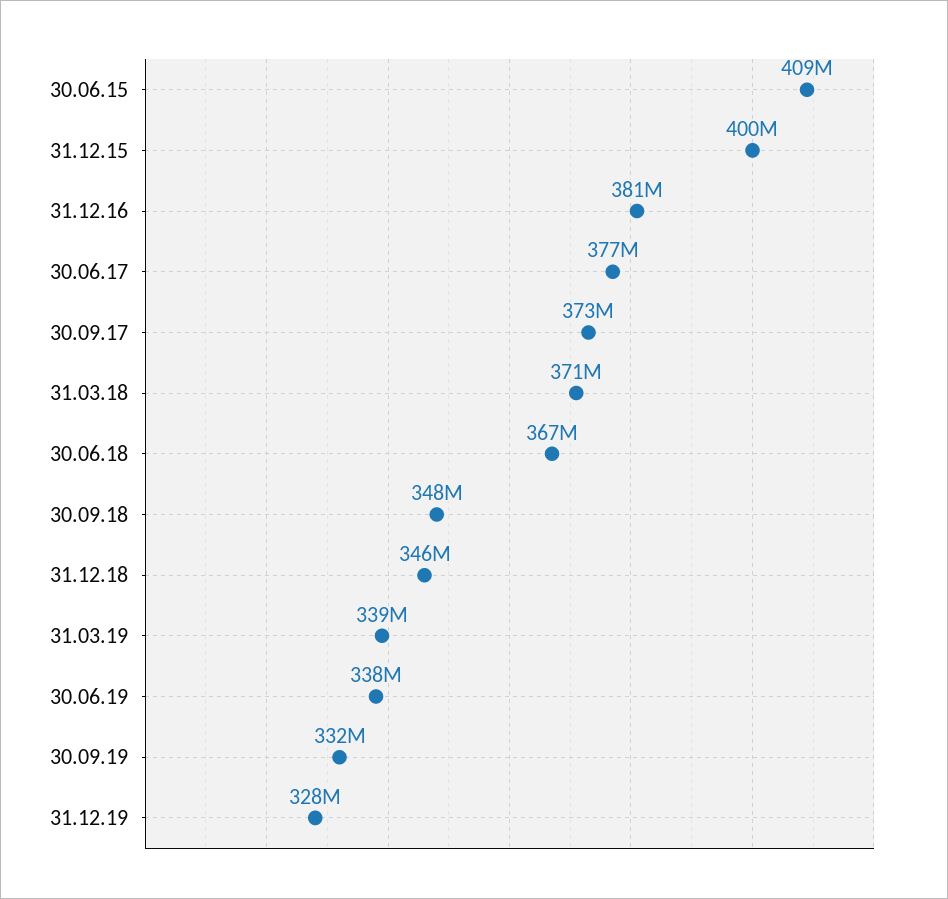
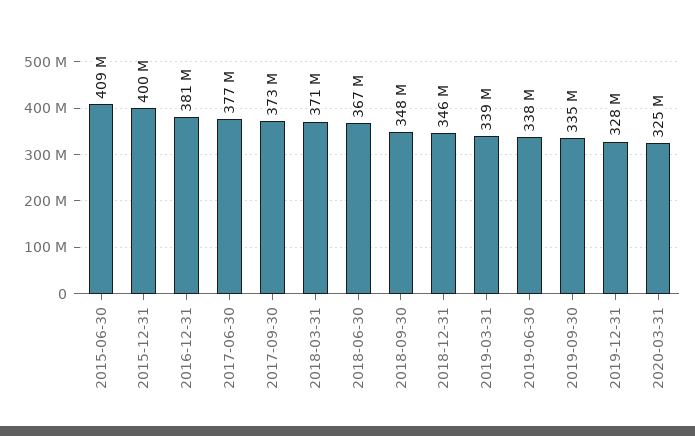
30.09.19: 332000000 -> 335000000
2020-03-31: none -> 325000000

